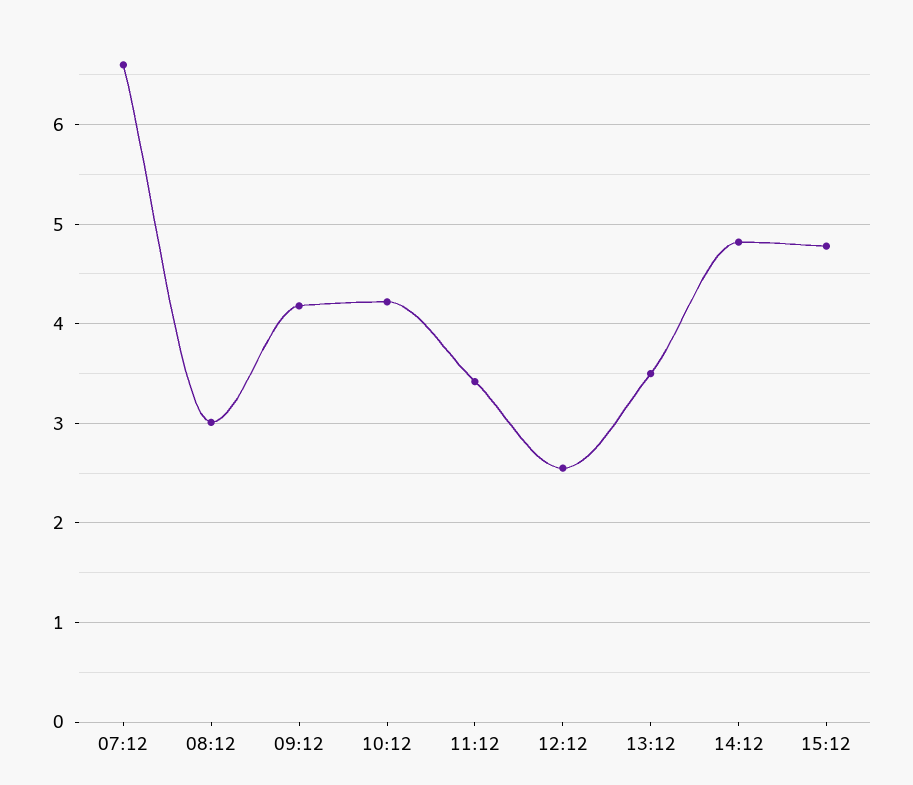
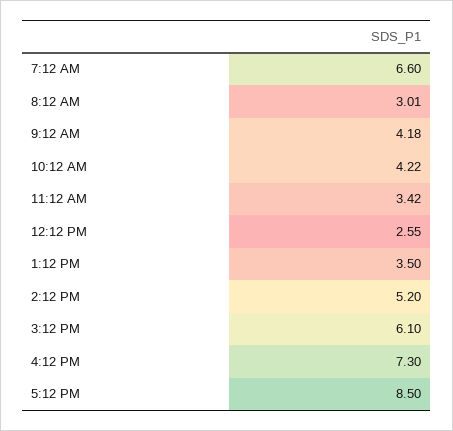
14:12: 4.8 -> 5.2
15:12: 4.8 -> 6.1
4:12 PM: none -> 7.3
5:12 PM: none -> 8.5

